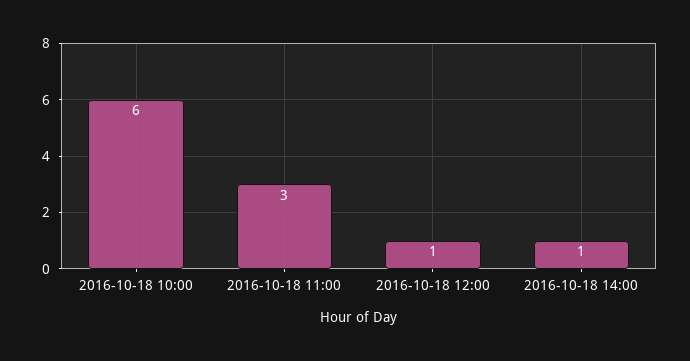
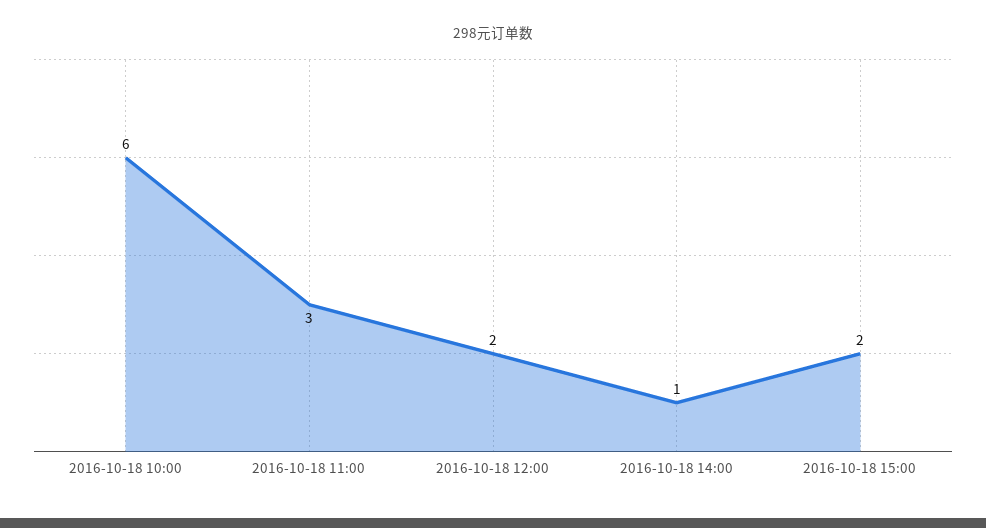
2016-10-18 12:00: 1 -> 2
2016-10-18 15:00: none -> 2

